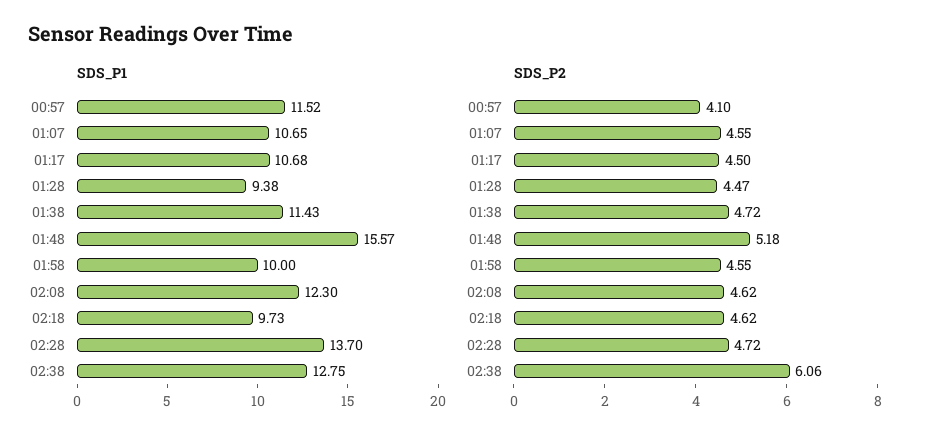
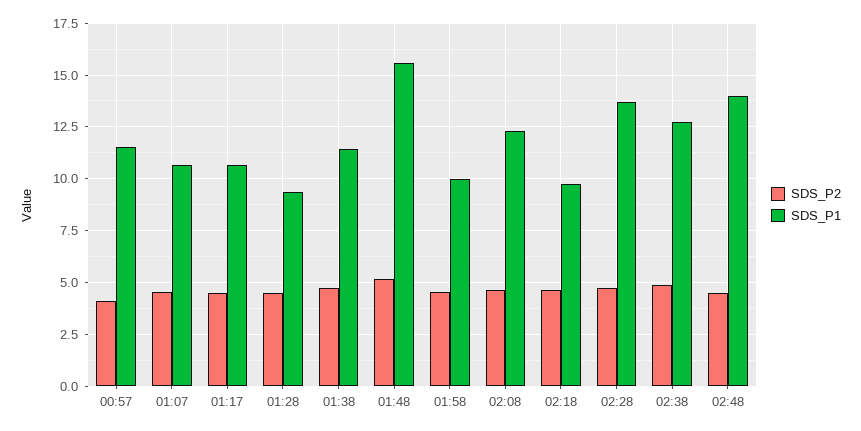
SDS_P2, 02:38: 6.06 -> 5
SDS_P2, 02:48: none -> 4.5
SDS_P1, 02:48: none -> 14

